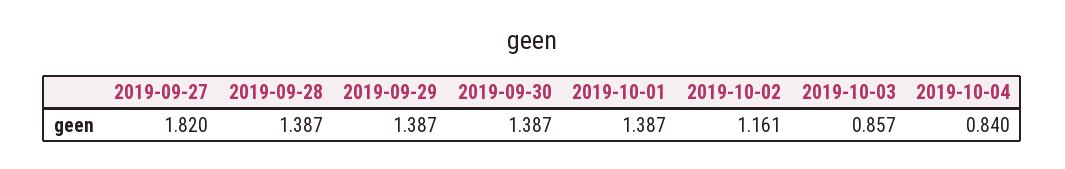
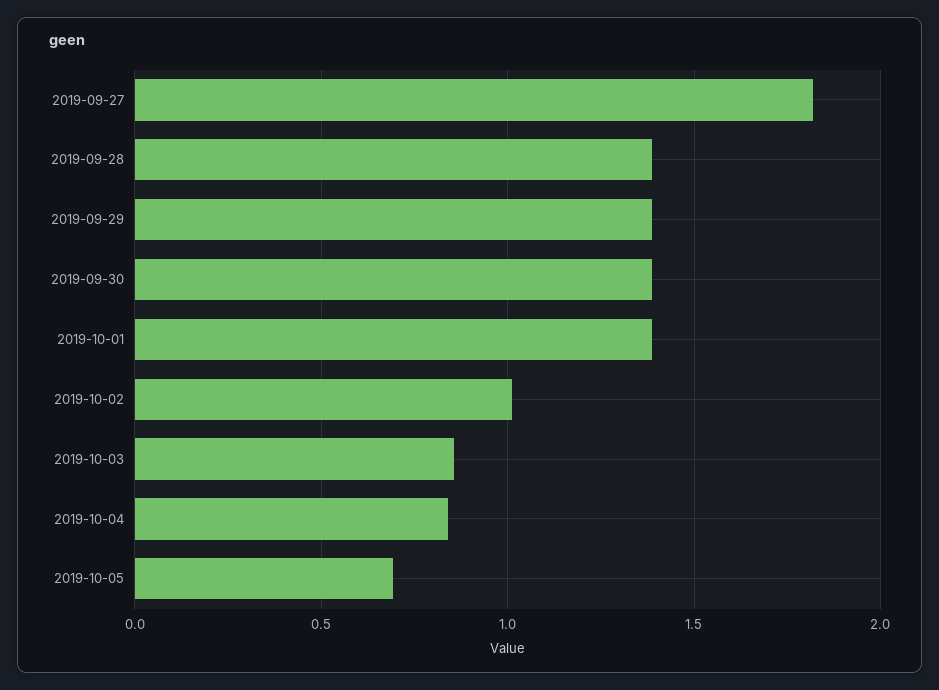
2019-10-02: 1.161 -> 1
2019-10-05: none -> 0.7

